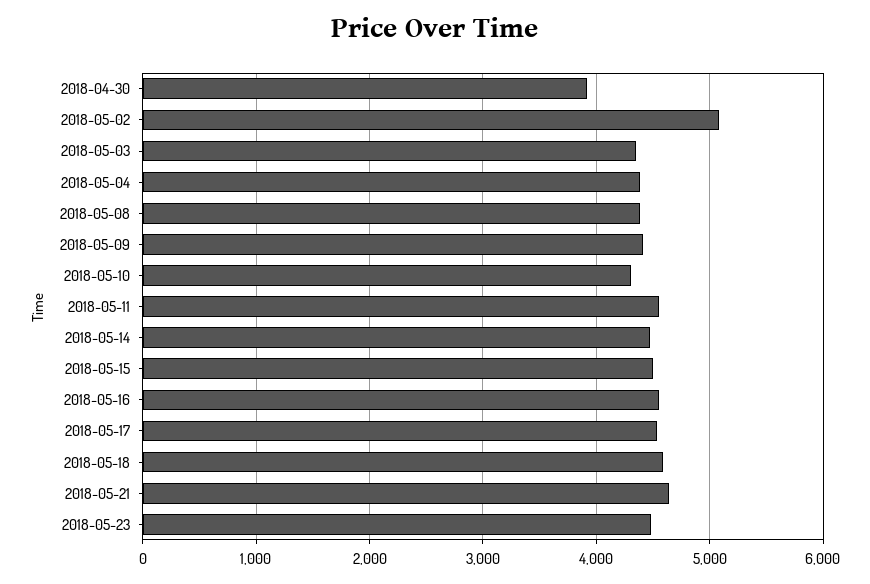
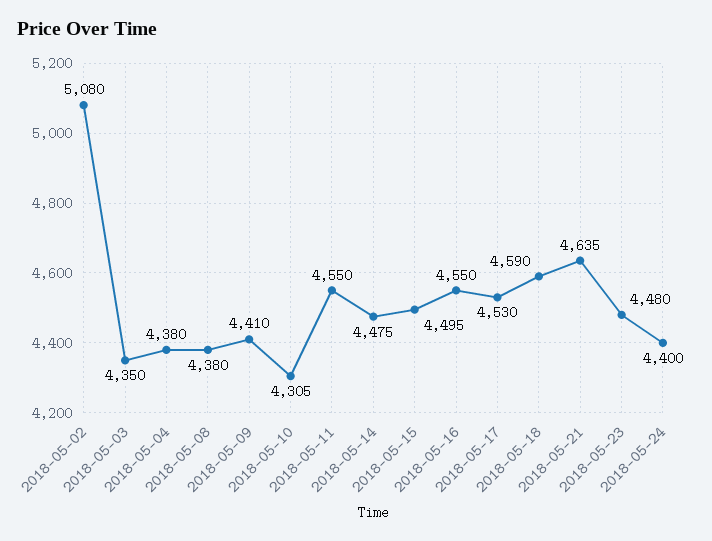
2018-04-30: 3900 -> none
2018-05-24: none -> 4400

